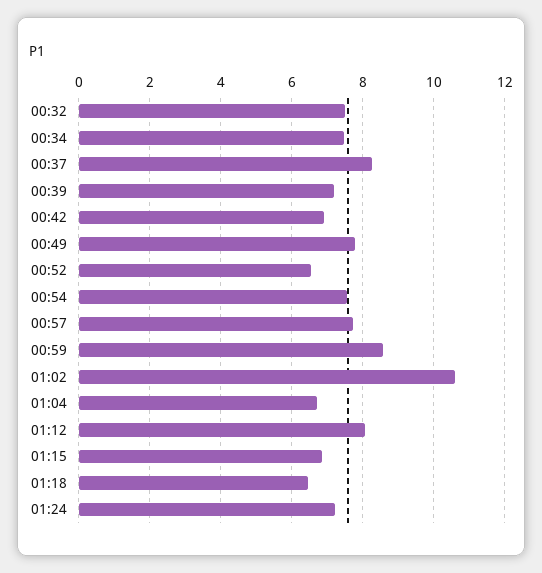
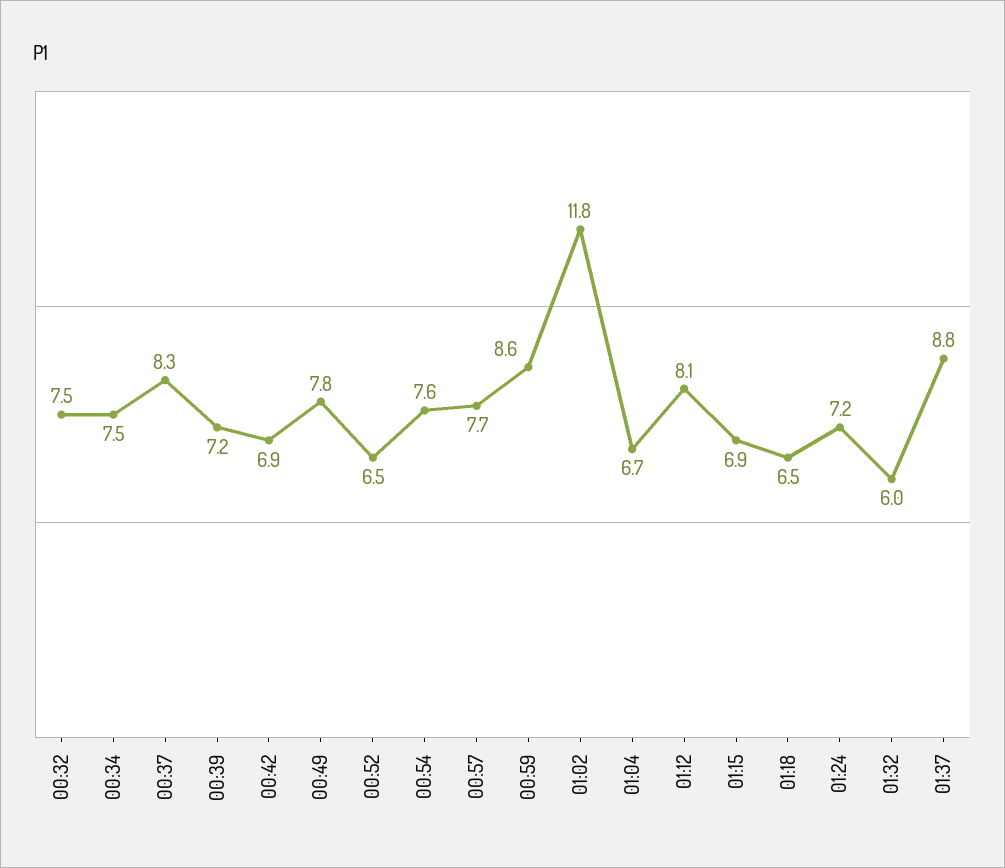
01:02: 10.6 -> 11.8
01:32: none -> 6
01:37: none -> 8.8

